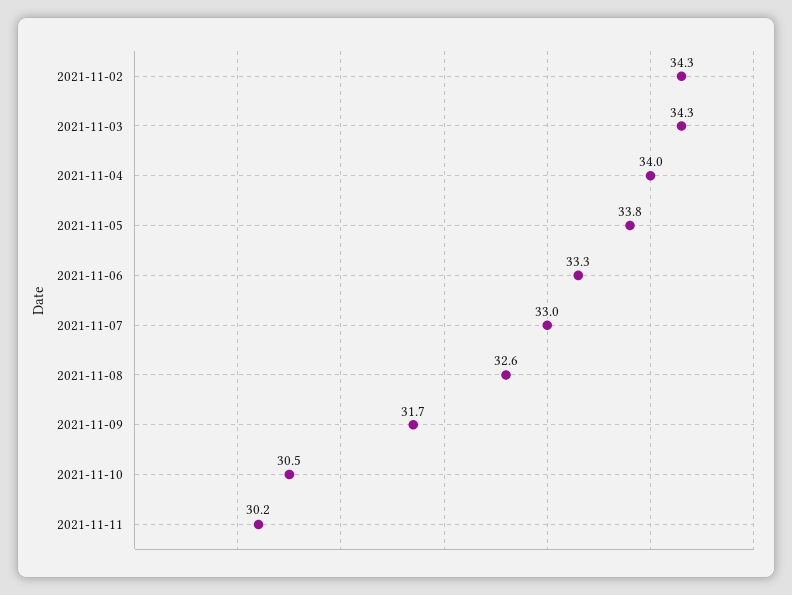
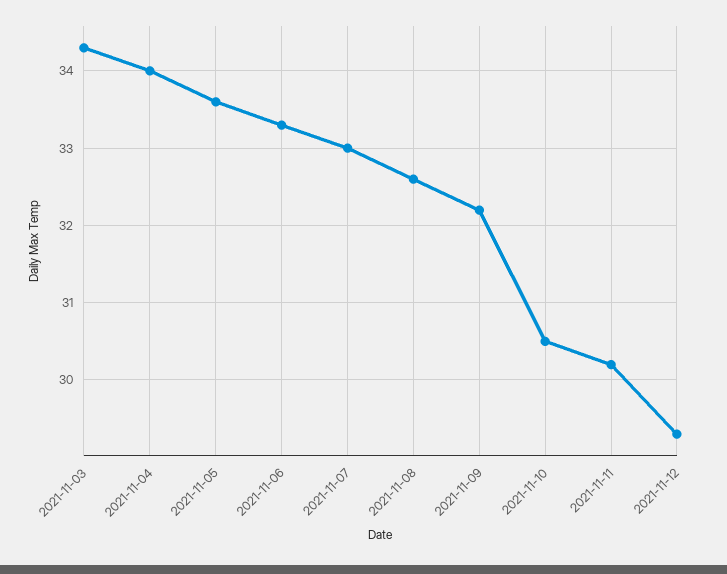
2021-11-02: 34.3 -> none
2021-11-05: 33.8 -> 33.6
2021-11-09: 31.7 -> 32.2
2021-11-12: none -> 29.3

